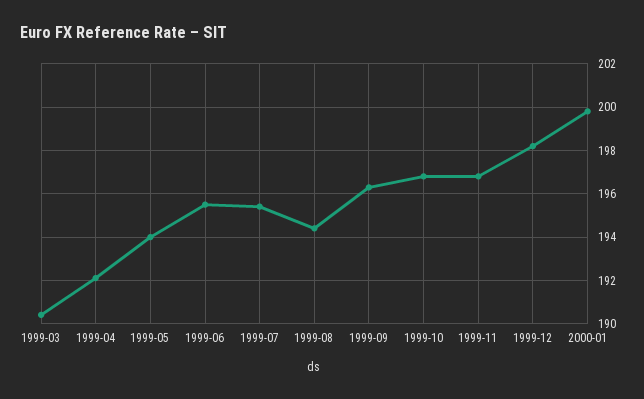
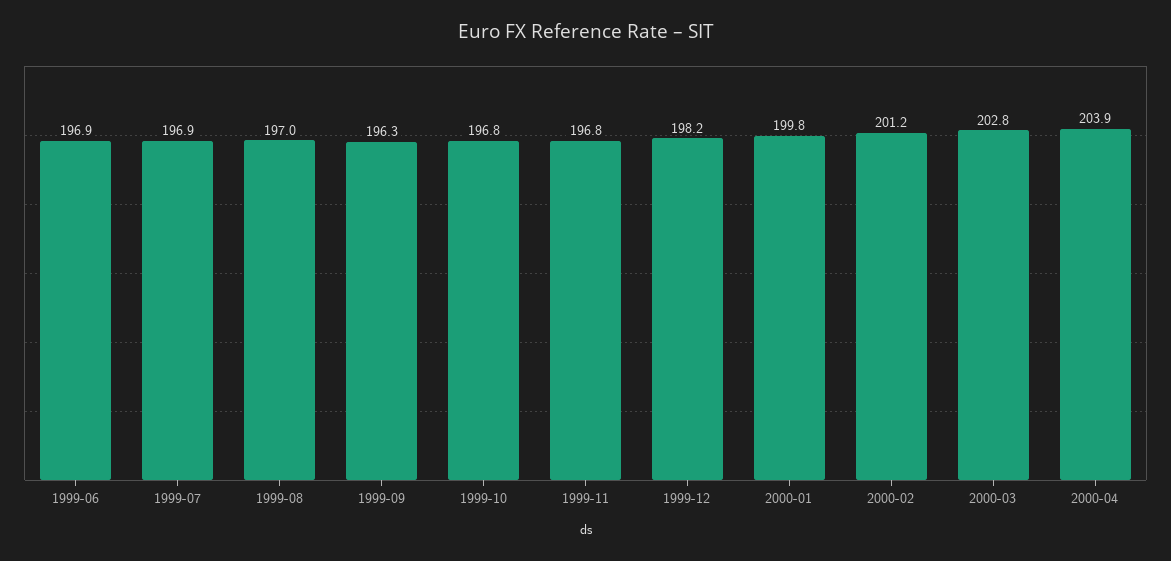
1999-03: 190.5 -> none
1999-04: 192 -> none
1999-05: 194 -> none
1999-06: 195.5 -> 196.9
1999-07: 195.5 -> 196.9
1999-08: 194.5 -> 197
2000-02: none -> 201.2
2000-03: none -> 202.8
2000-04: none -> 203.9

